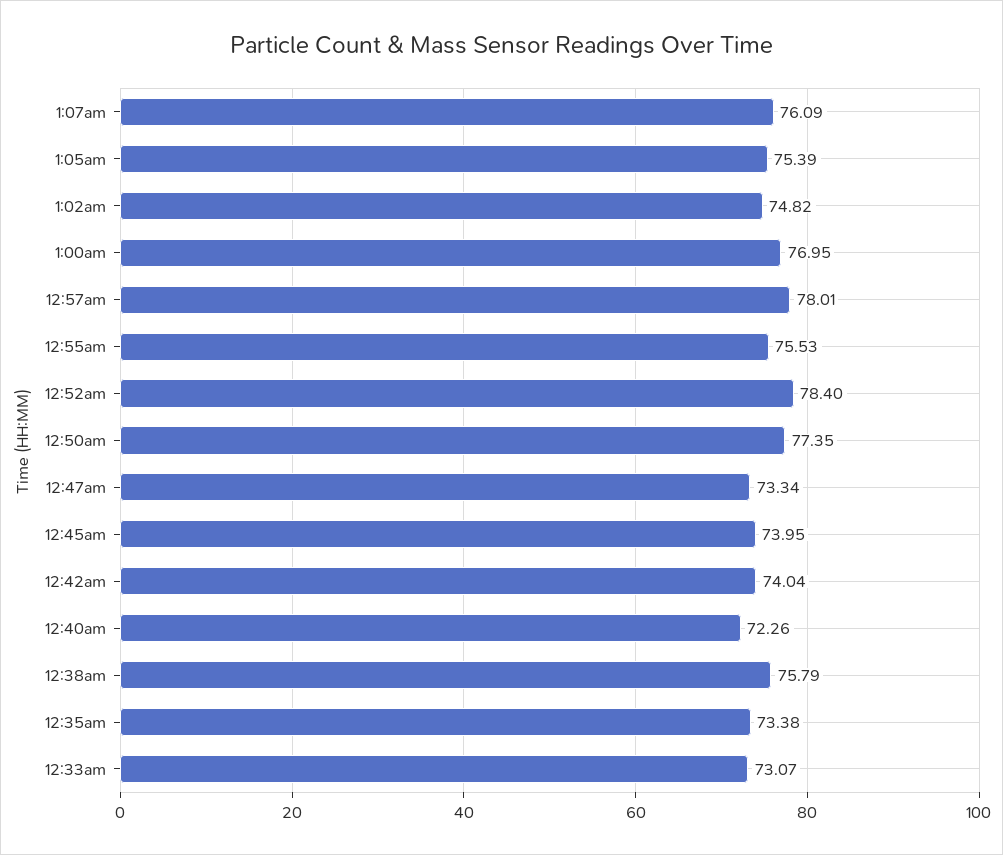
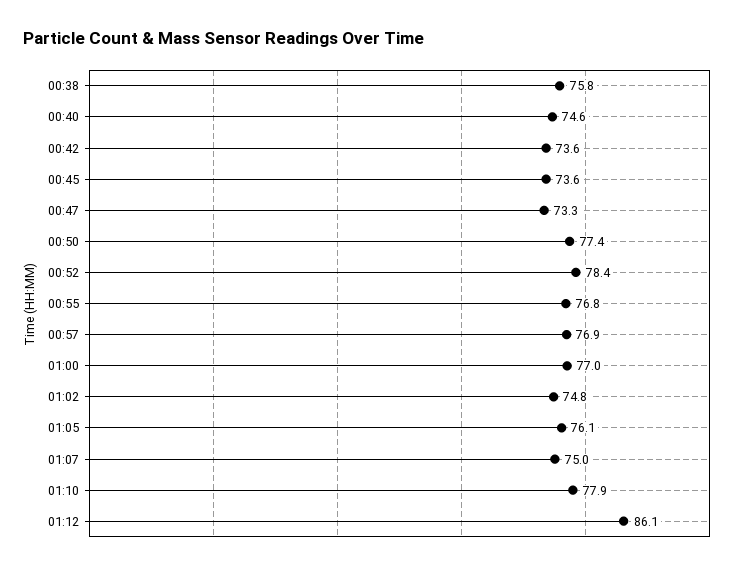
1:07am: 76.09 -> 75
1:05am: 75.39 -> 76.1
12:57am: 78.01 -> 76.9
12:55am: 75.53 -> 76.8
12:45am: 73.95 -> 73.6
12:42am: 74.04 -> 73.6
12:40am: 72.26 -> 74.6
12:35am: 73.38 -> none
12:33am: 73.07 -> none
01:10: none -> 77.9
01:12: none -> 86.1

